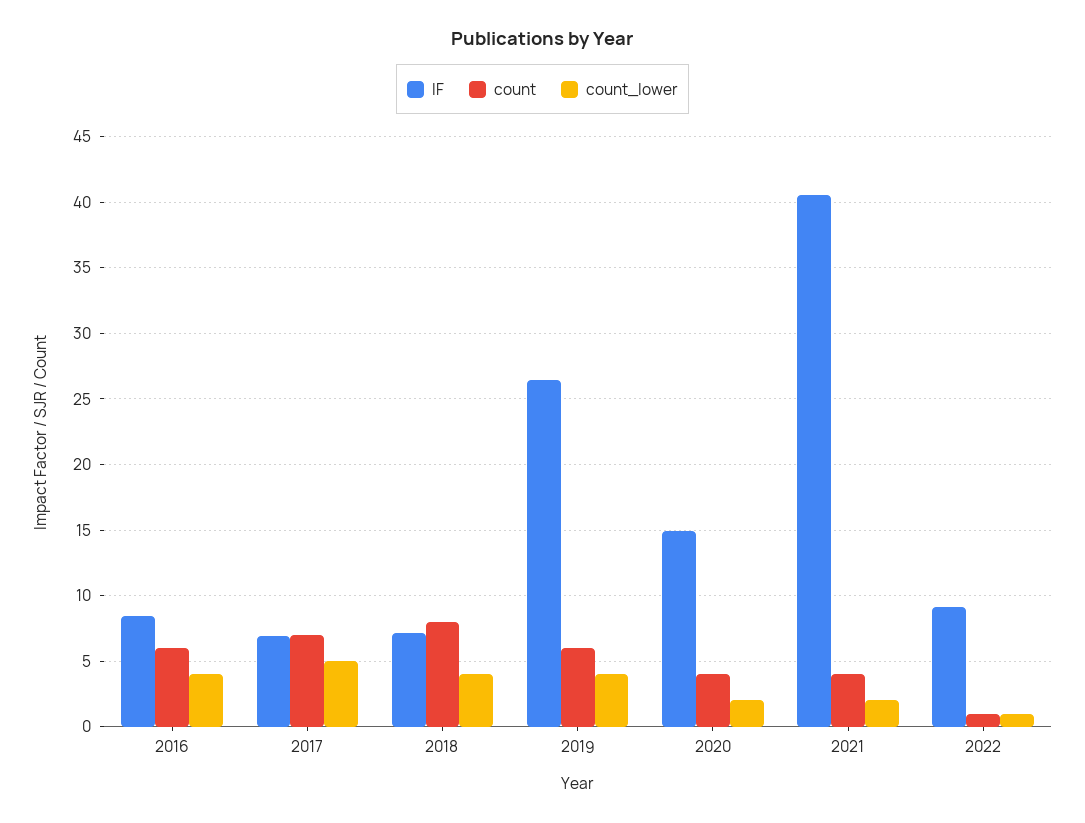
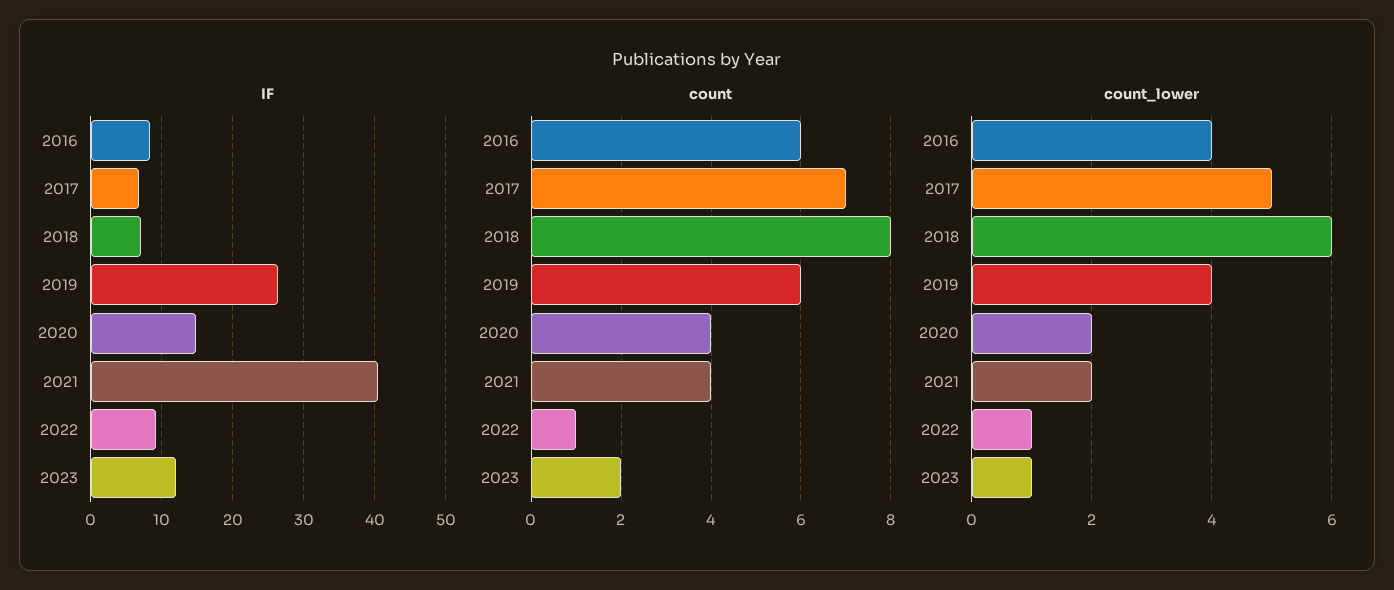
count_lower, 2018: 4 -> 6
IF, 2023: none -> 12
count, 2023: none -> 2
count_lower, 2023: none -> 1

